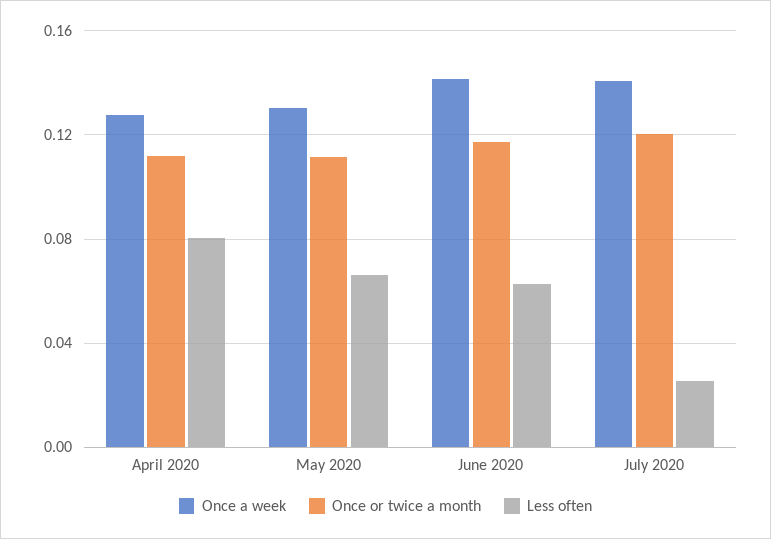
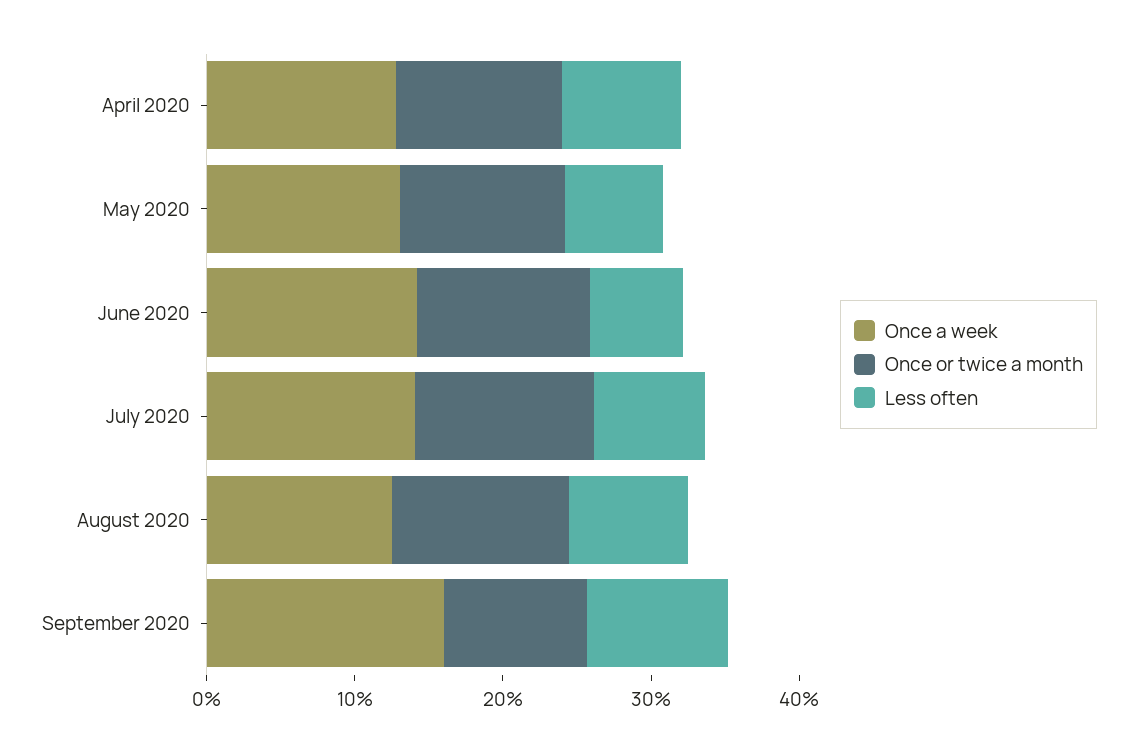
Less often, July 2020: 0.025 -> 0.08
Once a week, August 2020: none -> 0.12
Once or twice a month, August 2020: none -> 0.12
Less often, August 2020: none -> 0.08
Once a week, September 2020: none -> 0.16
Once or twice a month, September 2020: none -> 0.1
Less often, September 2020: none -> 0.1

